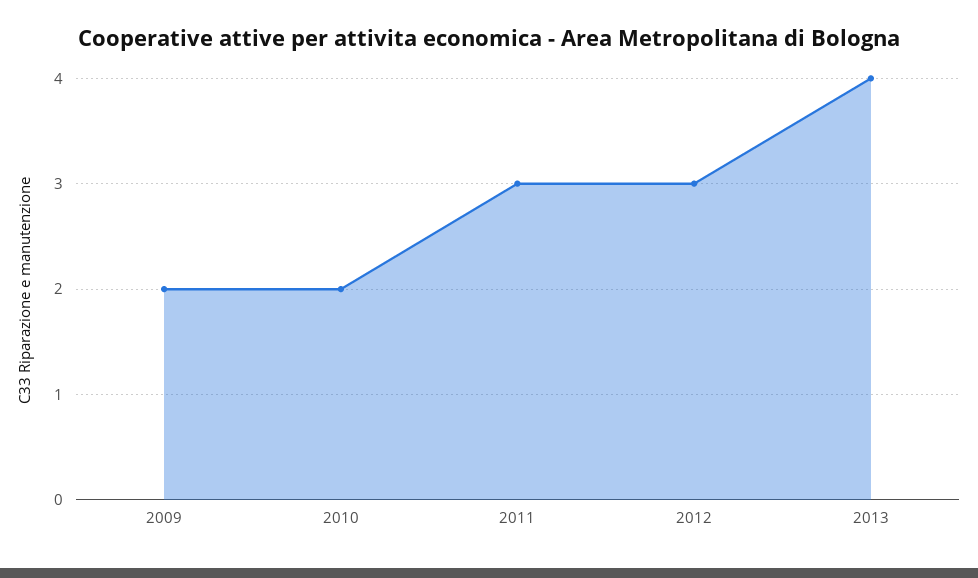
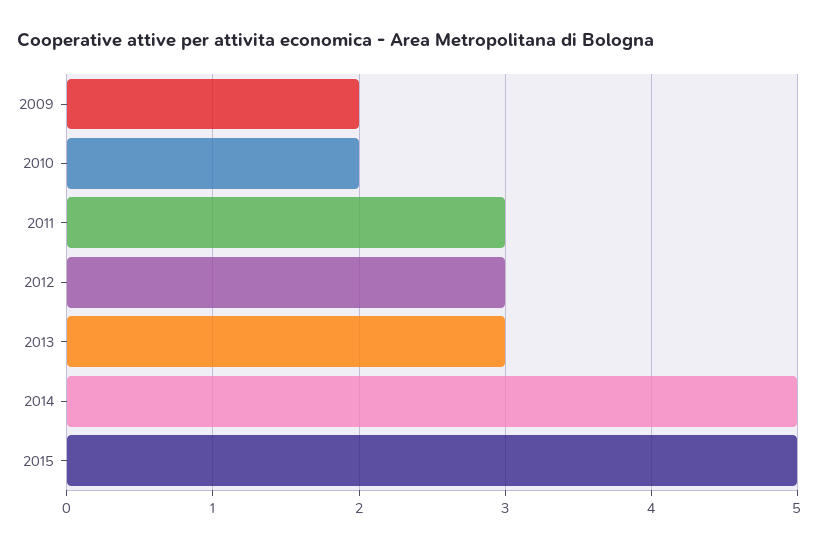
2013: 4 -> 3
2014: none -> 5
2015: none -> 5

